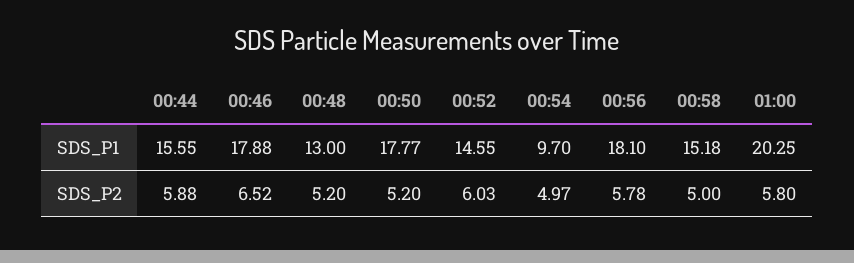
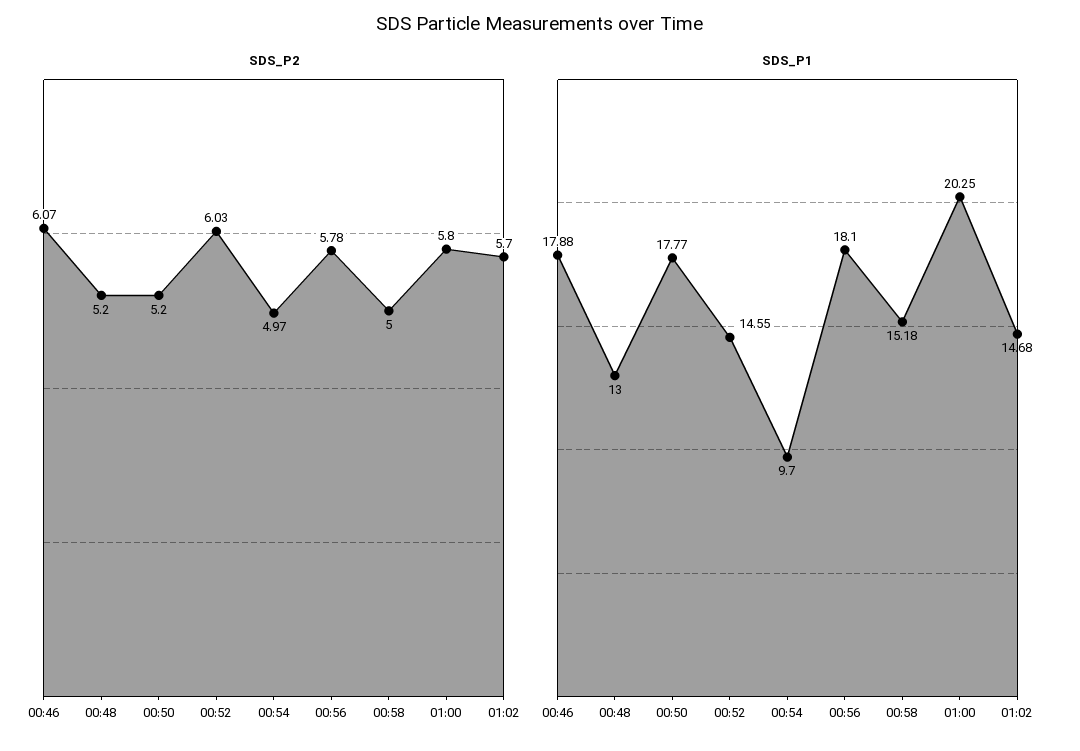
SDS_P1, 00:44: 15.55 -> none
SDS_P2, 00:44: 5.88 -> none
SDS_P2, 00:46: 6.52 -> 6.07
SDS_P2, 01:02: none -> 5.7
SDS_P1, 01:02: none -> 14.68

